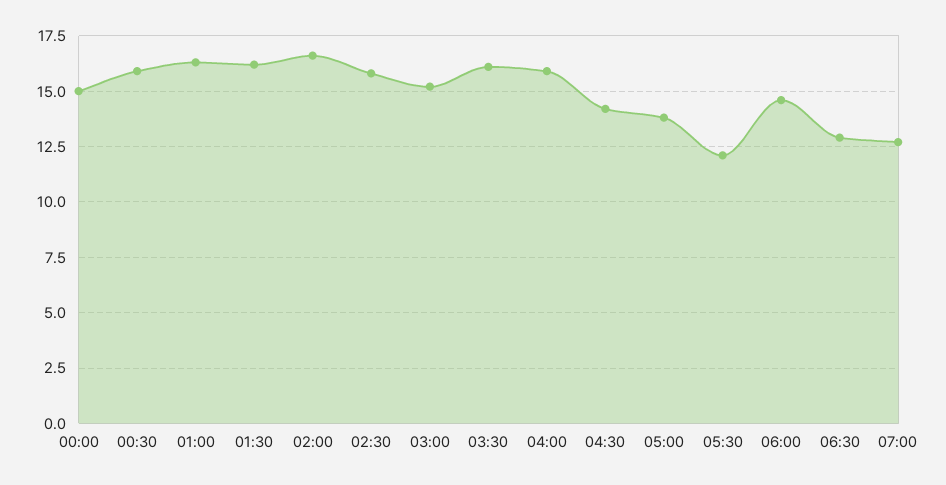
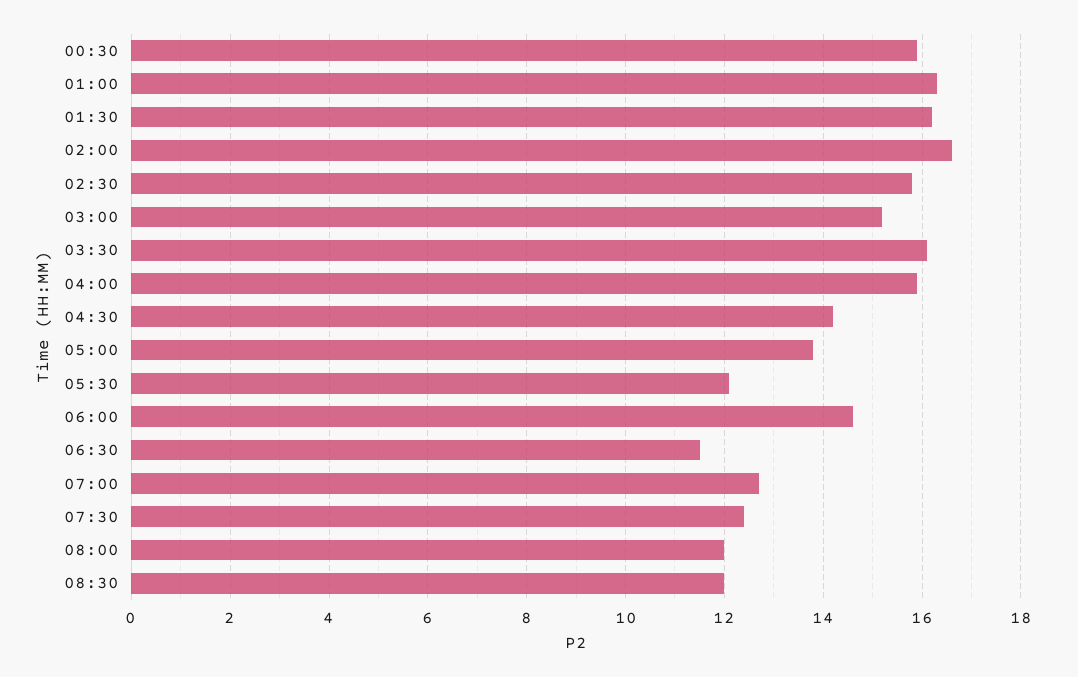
00:00: 15 -> none
06:30: 13 -> 11.5
07:30: none -> 12.5
08:00: none -> 12
08:30: none -> 12

